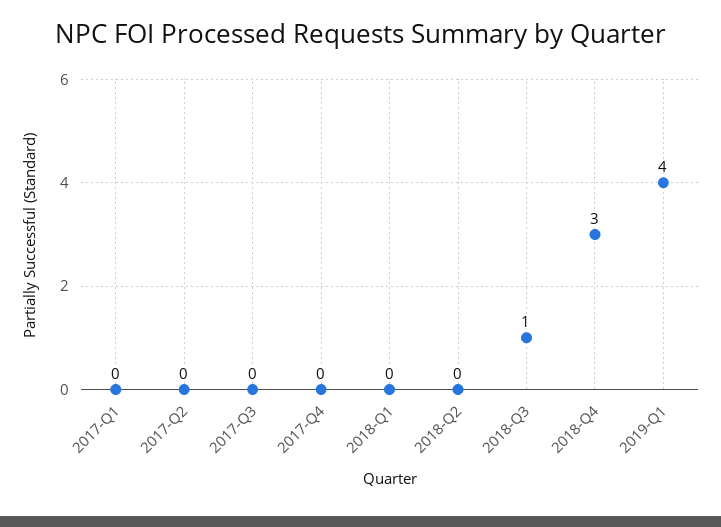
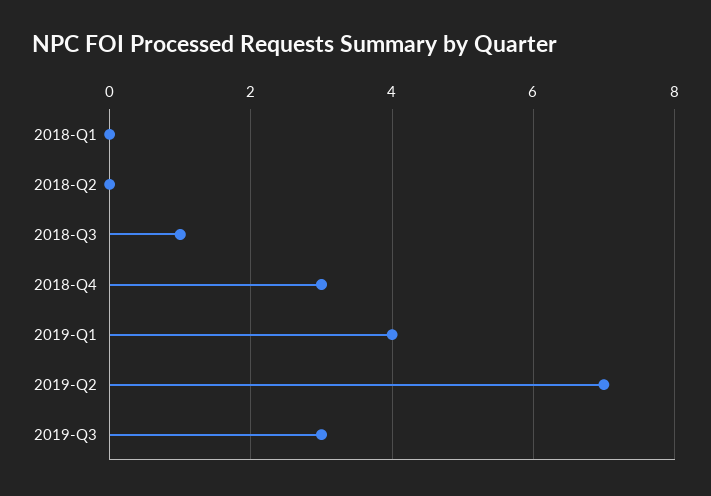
2017-Q1: 0 -> none
2017-Q2: 0 -> none
2017-Q3: 0 -> none
2017-Q4: 0 -> none
2019-Q2: none -> 7
2019-Q3: none -> 3

